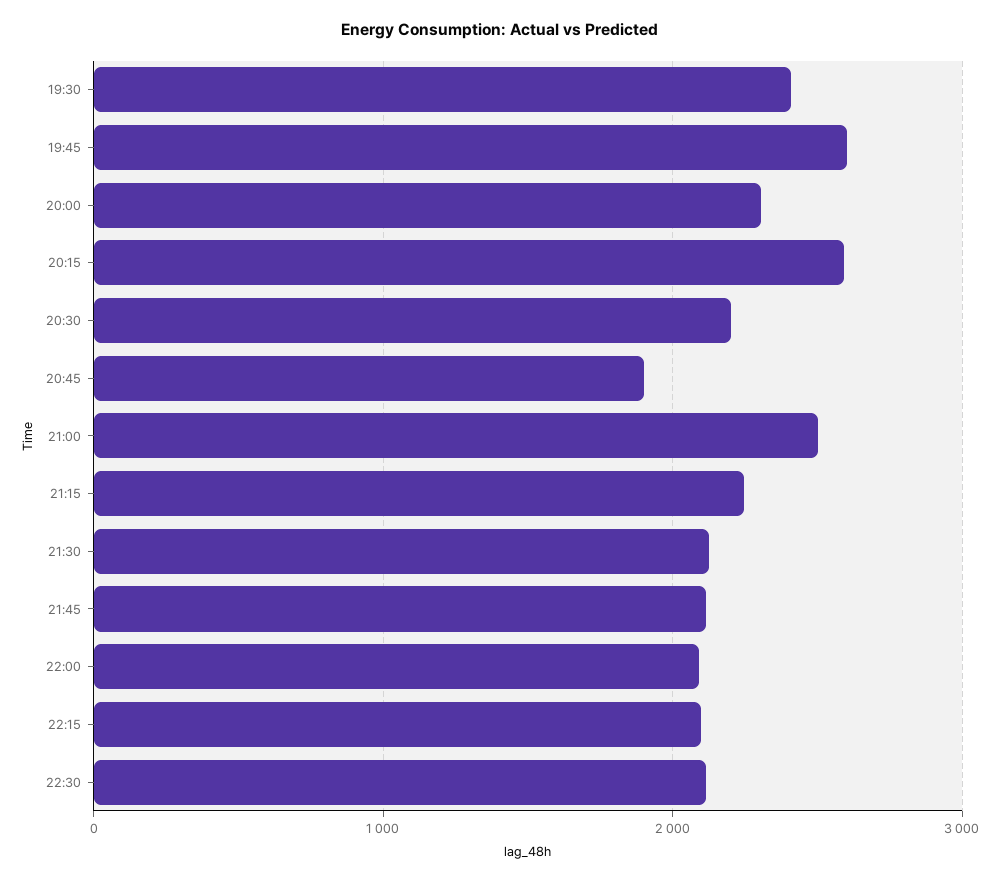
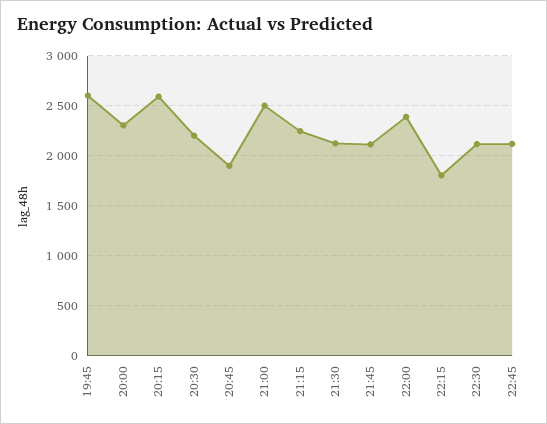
19:30: 2400 -> none
22:00: 2100 -> 2400
22:15: 2100 -> 1800
22:45: none -> 2100

